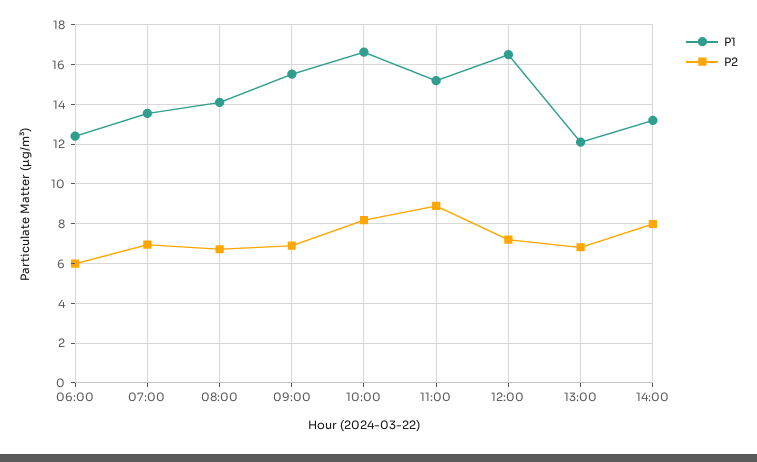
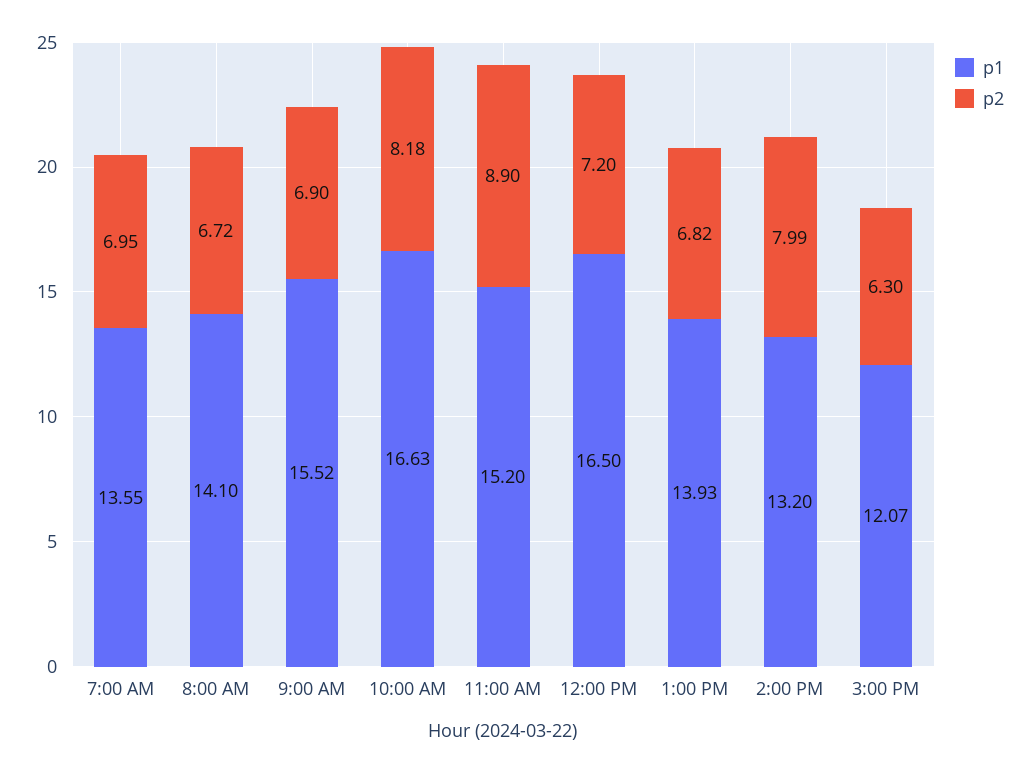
P1, 06:00: 12.5 -> none
P2, 06:00: 6 -> none
P1, 13:00: 12 -> 13.93
P1, 3:00 PM: none -> 12.07
P2, 3:00 PM: none -> 6.3

